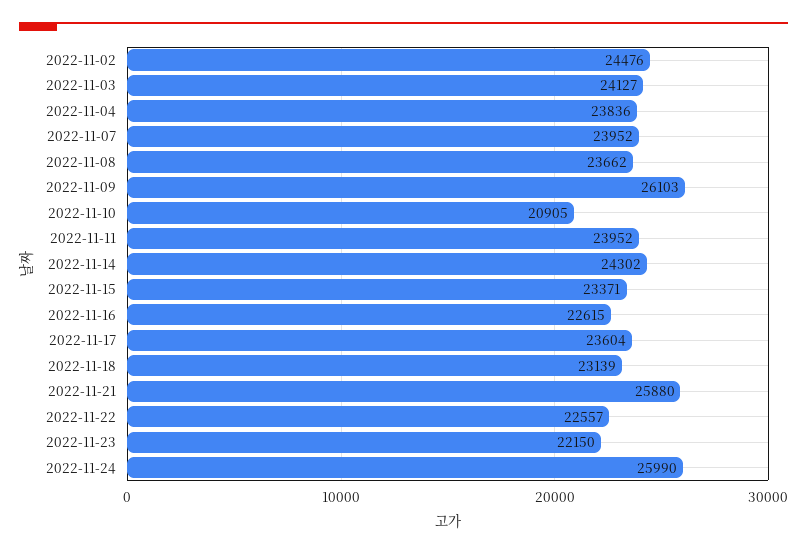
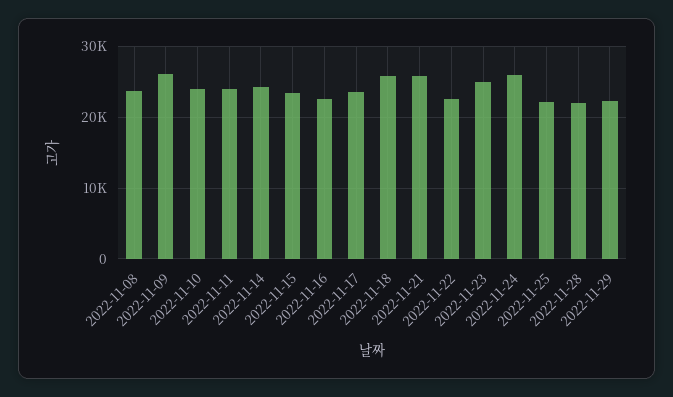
2022-11-02: 24476 -> none
2022-11-03: 24127 -> none
2022-11-04: 23836 -> none
2022-11-07: 23952 -> none
2022-11-10: 20905 -> 24000
2022-11-18: 23139 -> 26000
2022-11-23: 22150 -> 25000
2022-11-25: none -> 22000
2022-11-28: none -> 22000
2022-11-29: none -> 22000

